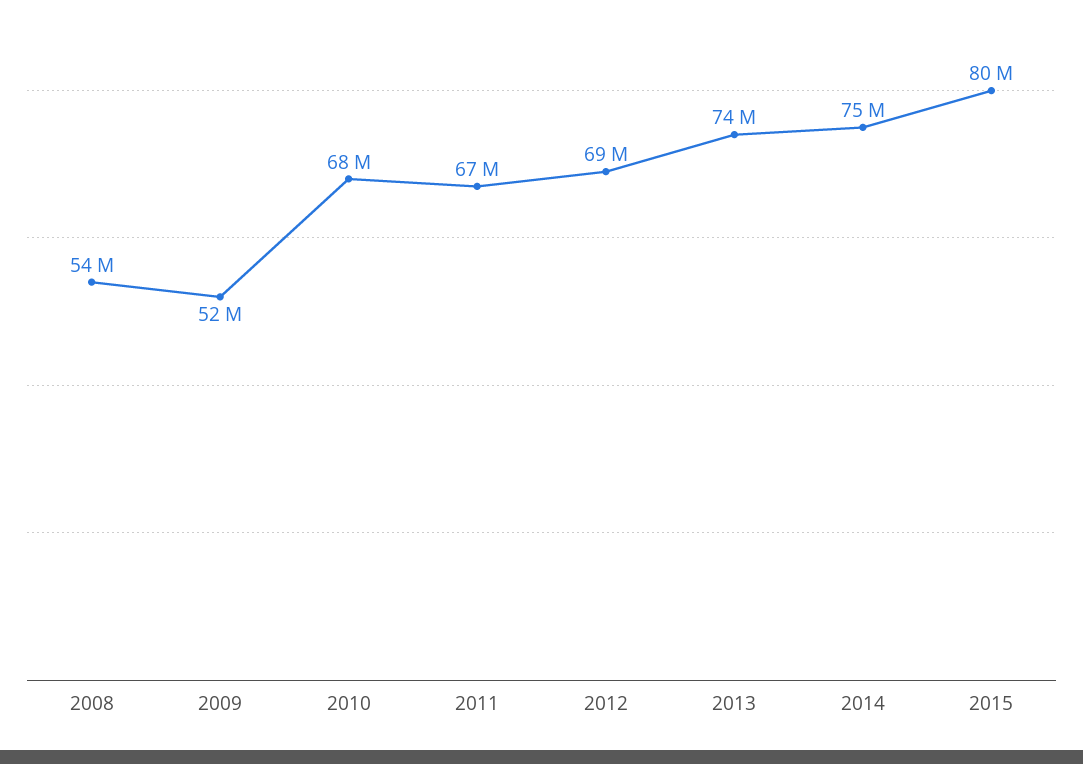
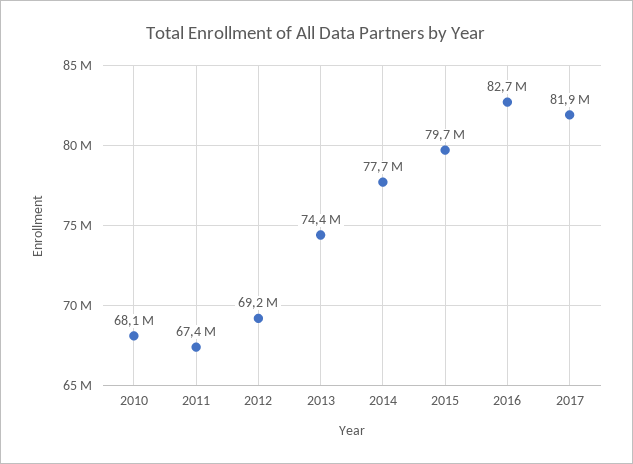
2008: 54000000 -> none
2009: 52000000 -> none
2014: 75000000 -> 77700000
2016: none -> 82700000
2017: none -> 81900000

